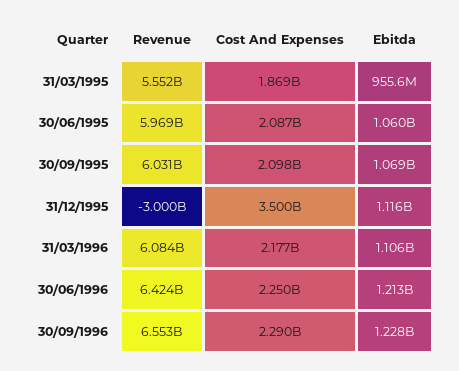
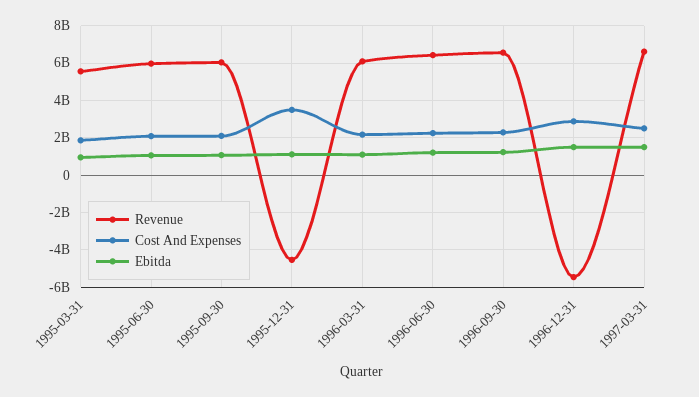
Revenue, 31/12/1995: -3000000000 -> -4500000000
Revenue, 1996-12-31: none -> -5500000000
Cost And Expenses, 1996-12-31: none -> 3000000000
Ebitda, 1996-12-31: none -> 1500000000
Revenue, 1997-03-31: none -> 6500000000
Cost And Expenses, 1997-03-31: none -> 2500000000
Ebitda, 1997-03-31: none -> 1500000000

